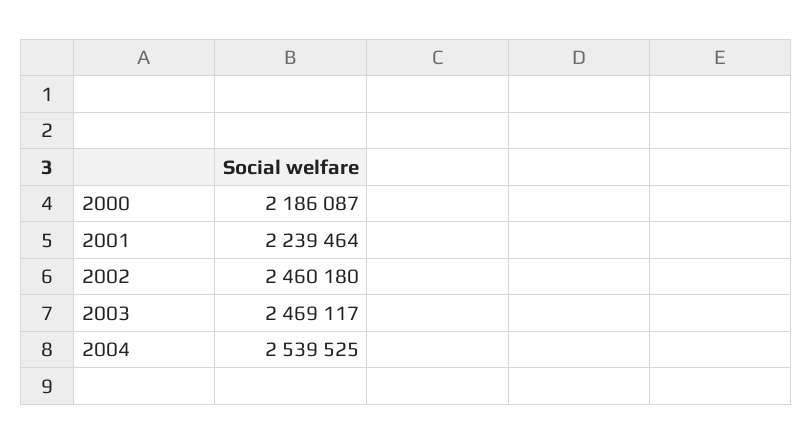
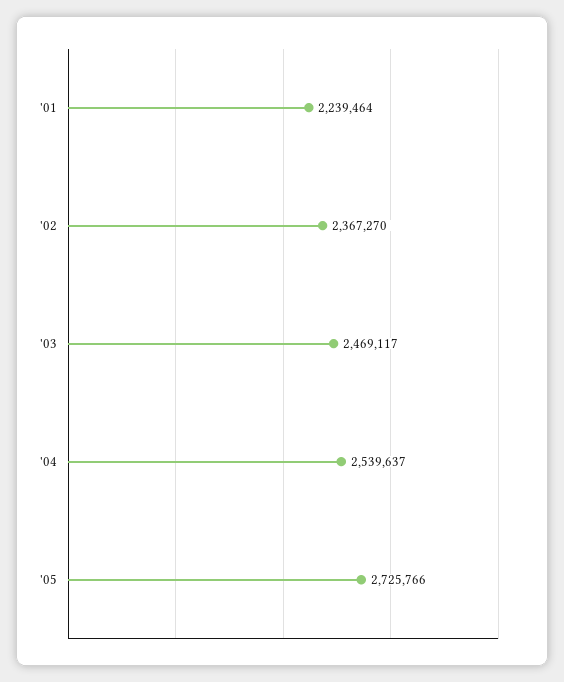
2000: 2186087 -> none
2002: 2460180 -> 2367270
2004: 2539525 -> 2539637
'05: none -> 2725766

